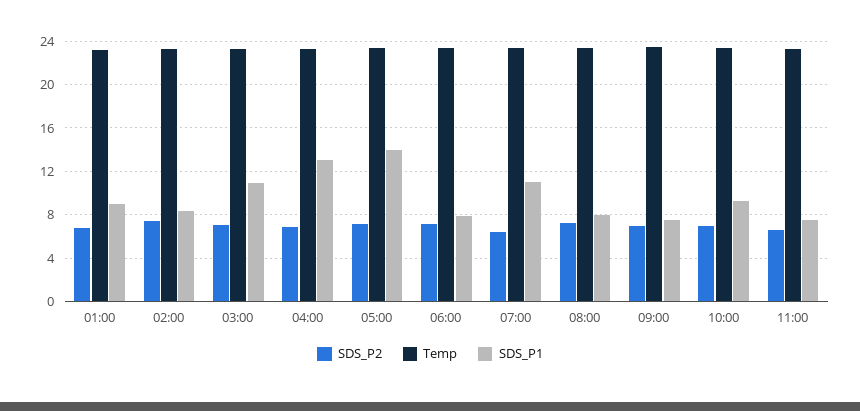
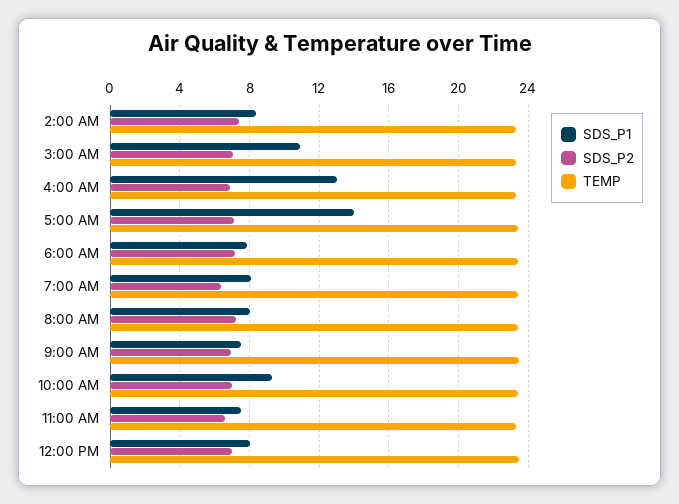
SDS_P2, 01:00: 7 -> none
Temp, 01:00: 23 -> none
SDS_P1, 01:00: 9 -> none
SDS_P1, 07:00: 11 -> 8
SDS_P1, 12:00 PM: none -> 8
SDS_P2, 12:00 PM: none -> 7
Temp, 12:00 PM: none -> 23.5

